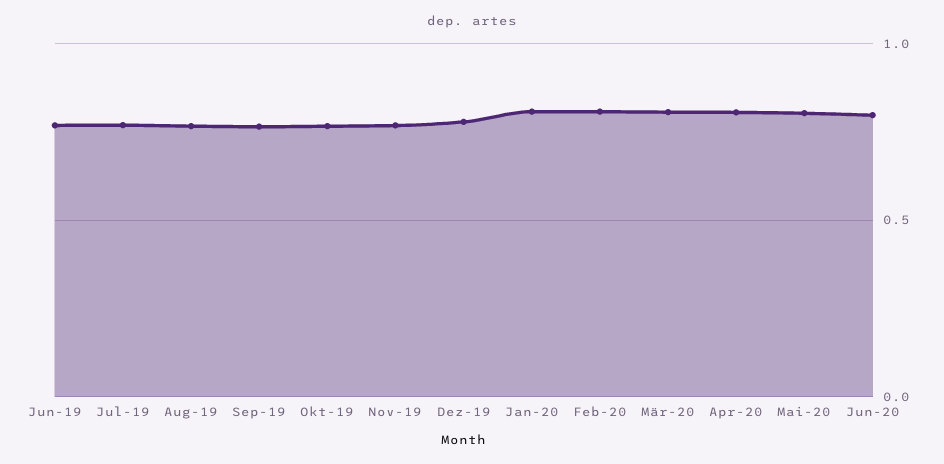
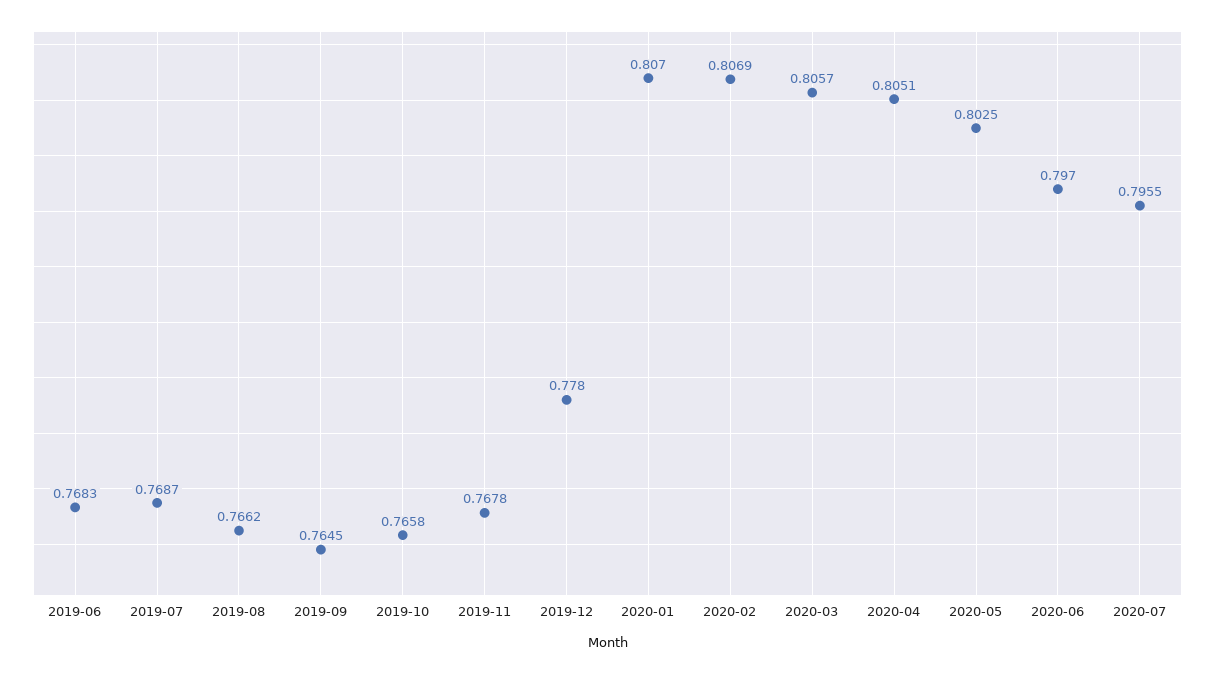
2020-07: none -> 0.7955

